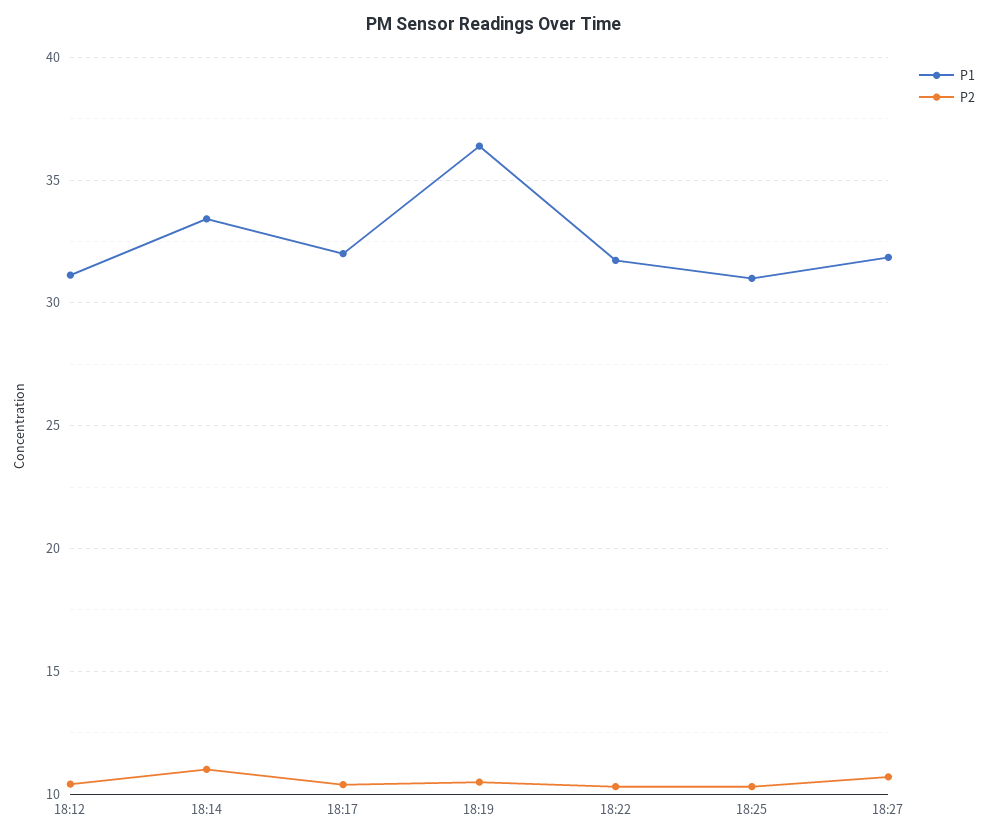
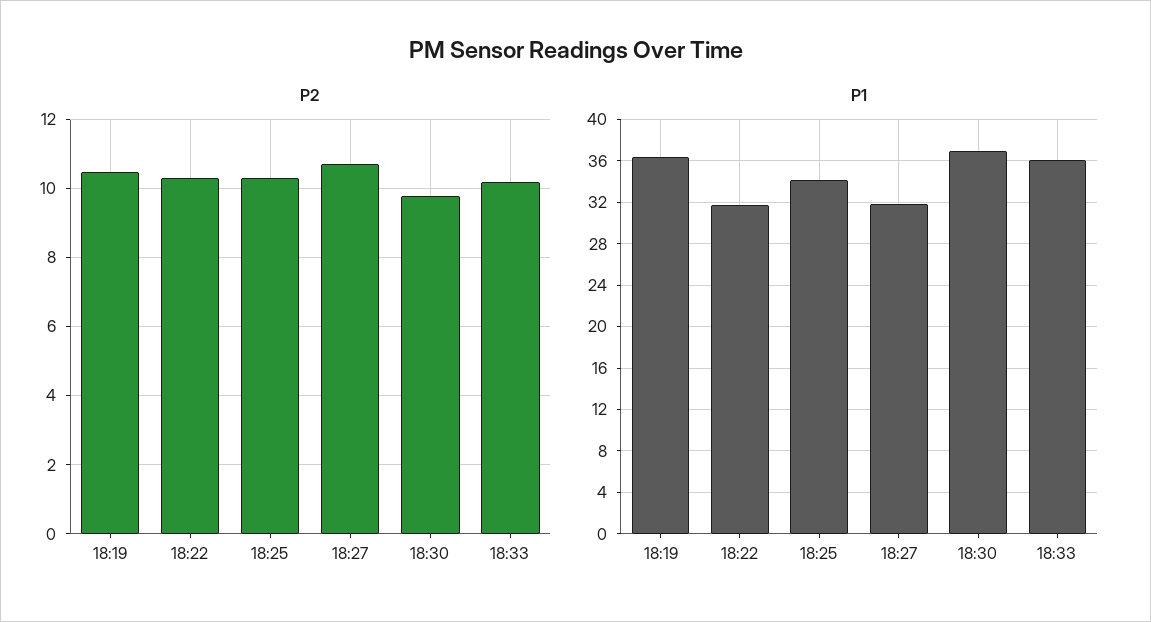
P1, 18:12: 31 -> none
P2, 18:12: 10.5 -> none
P1, 18:14: 33.5 -> none
P2, 18:14: 11 -> none
P1, 18:17: 32 -> none
P2, 18:17: 10.5 -> none
P1, 18:25: 31 -> 34
P2, 18:30: none -> 9.8
P2, 18:33: none -> 10.2
P1, 18:30: none -> 37
P1, 18:33: none -> 36

